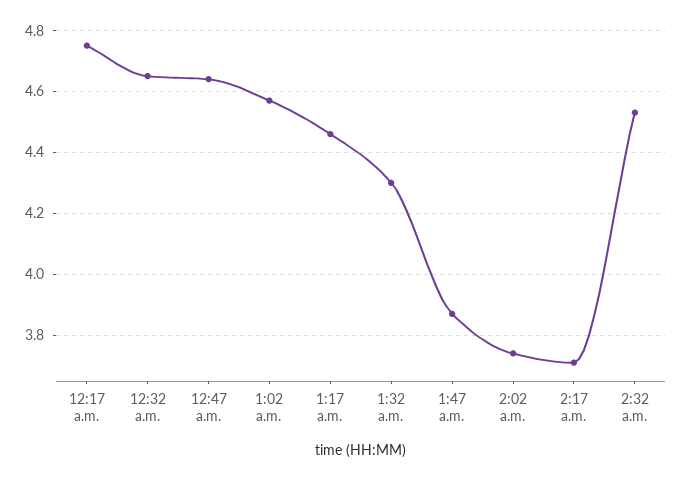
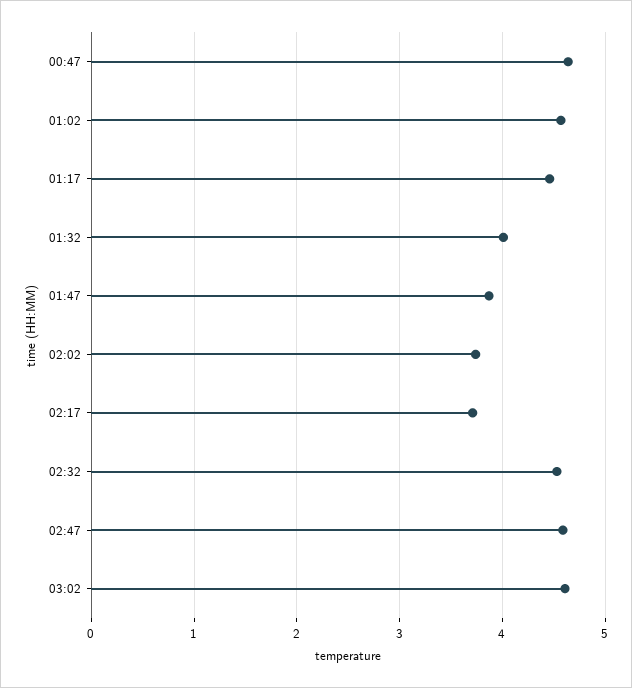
12:17 a.m.: 4.75 -> none
12:32 a.m.: 4.65 -> none
1:32 a.m.: 4.3 -> 4
02:47: none -> 4.6
03:02: none -> 4.6

